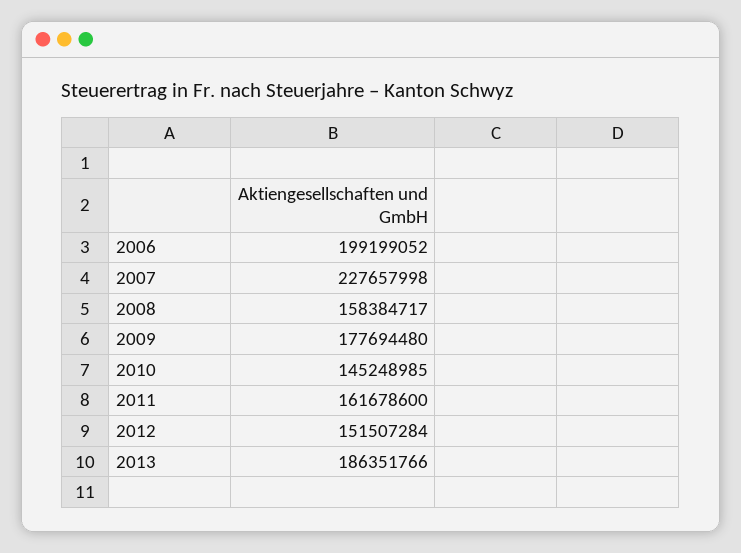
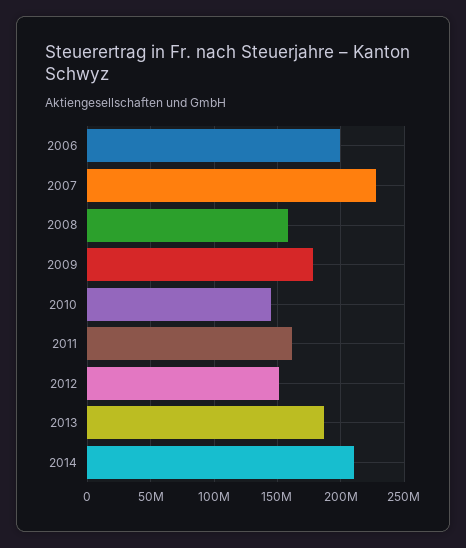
2014: none -> 210000000

